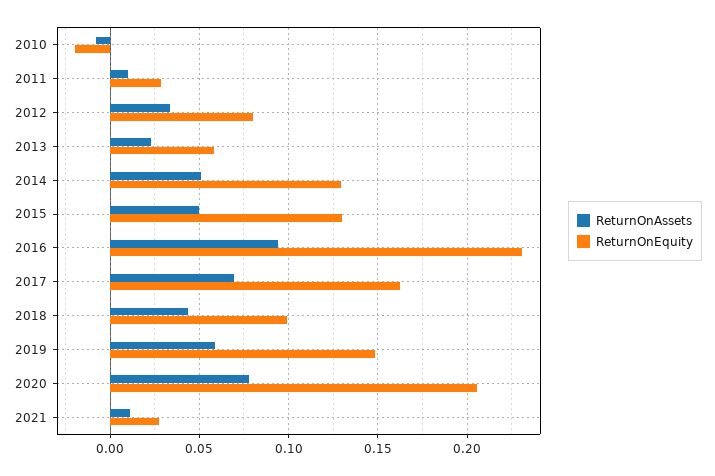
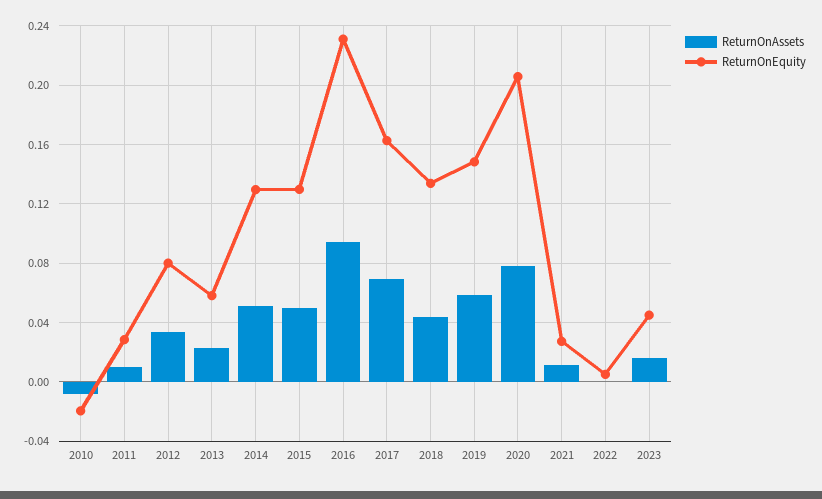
ReturnOnEquity, 2018: 0.1 -> 0.135
ReturnOnAssets, 2022: none -> 0
ReturnOnEquity, 2022: none -> 0.005
ReturnOnAssets, 2023: none -> 0.015
ReturnOnEquity, 2023: none -> 0.045

